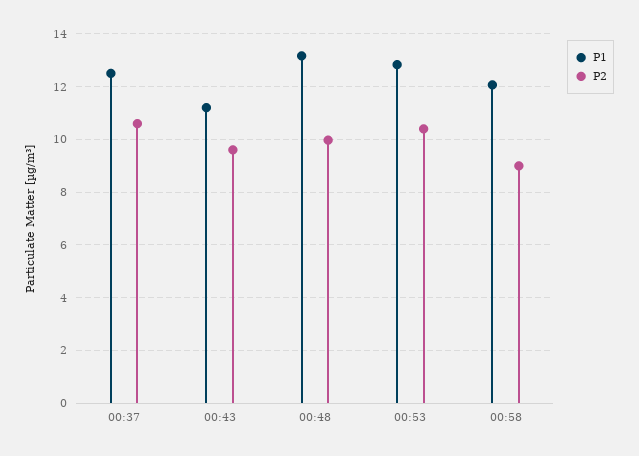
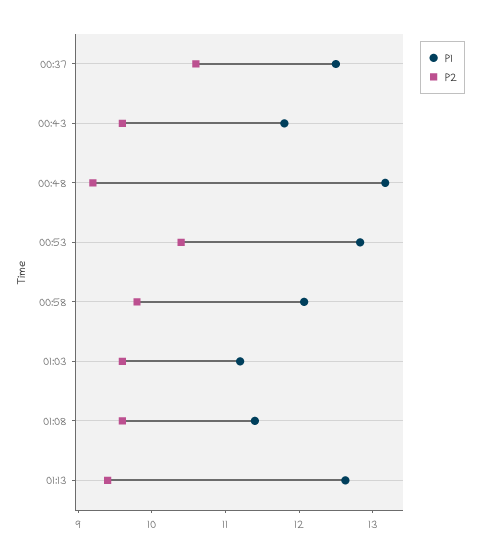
P1, 00:43: 11.25 -> 11.8
P2, 00:48: 10 -> 9.2
P2, 00:58: 9 -> 9.8
P1, 01:03: none -> 11.2
P2, 01:03: none -> 9.6
P1, 01:08: none -> 11.4
P2, 01:08: none -> 9.6
P1, 01:13: none -> 12.6
P2, 01:13: none -> 9.4

